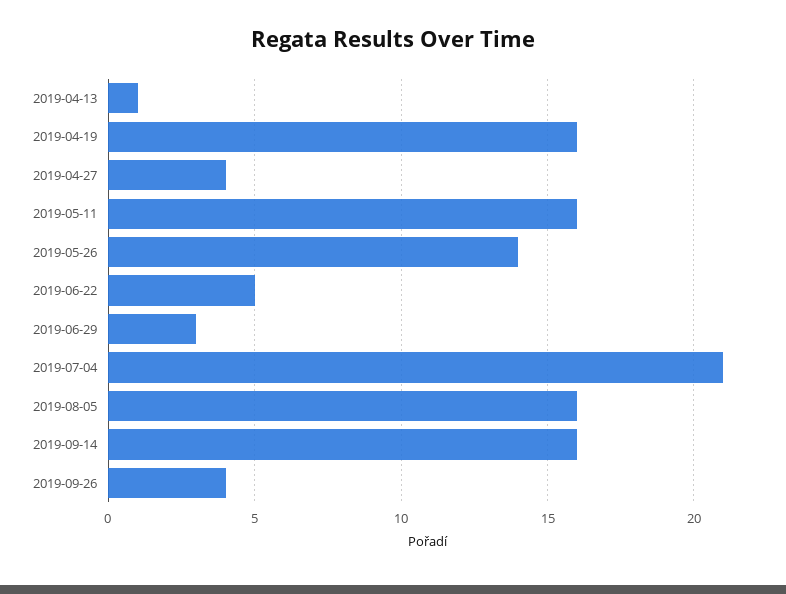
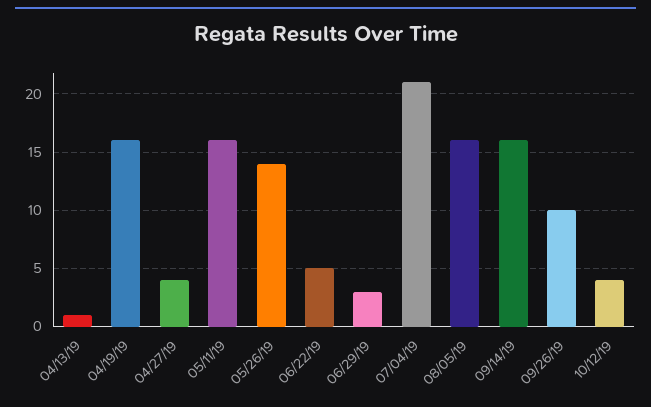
2019-09-26: 4 -> 10
10/12/19: none -> 4

